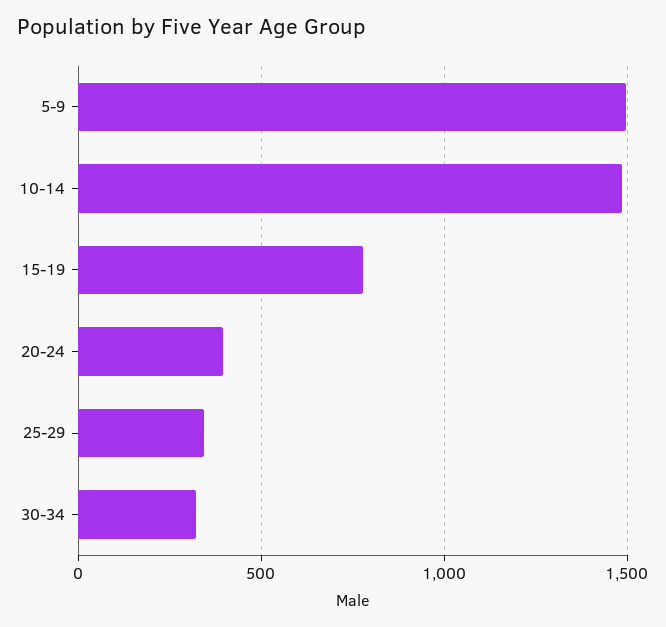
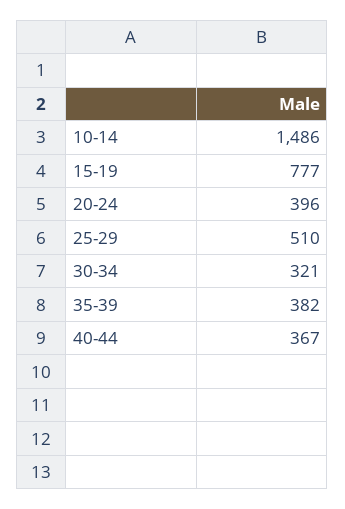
5-9: 1500 -> none
25-29: 350 -> 510
35-39: none -> 382
40-44: none -> 367

